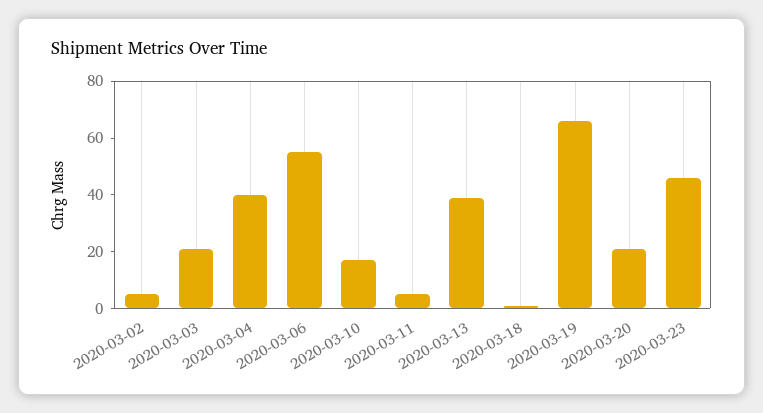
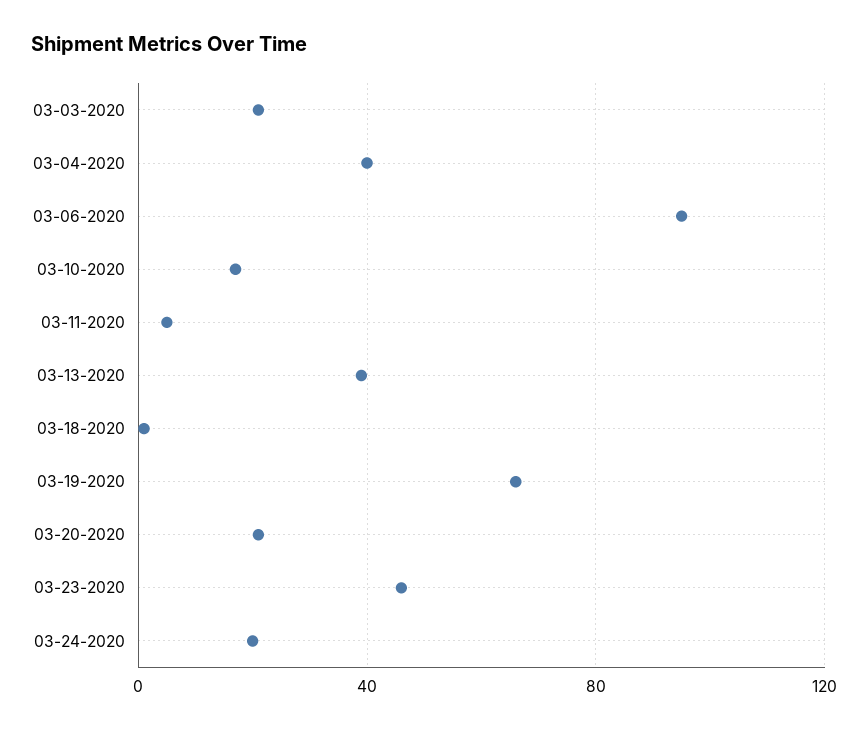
2020-03-02: 5 -> none
2020-03-06: 55 -> 95
03-24-2020: none -> 20

